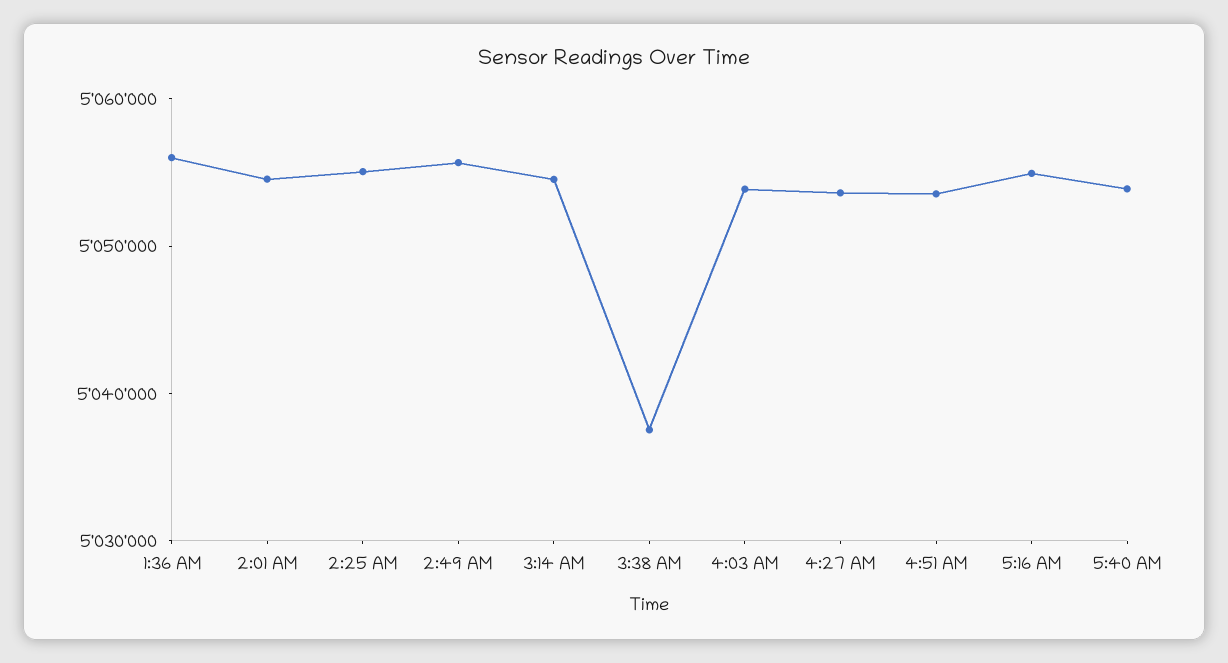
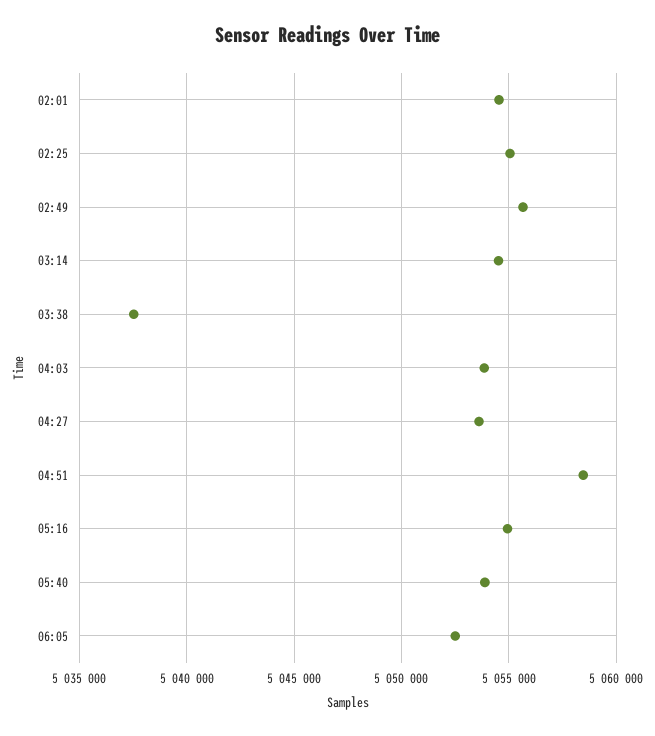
1:36 AM: 5056000 -> none
4:51 AM: 5054000 -> 5058500
06:05: none -> 5052500

